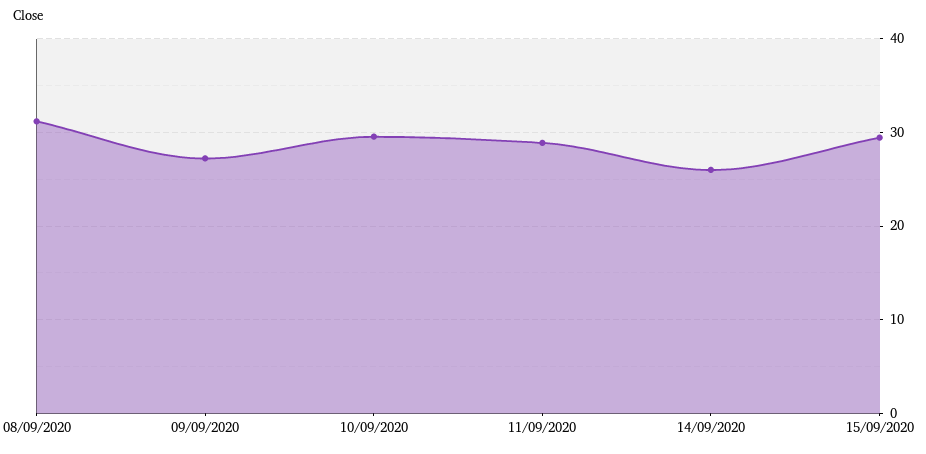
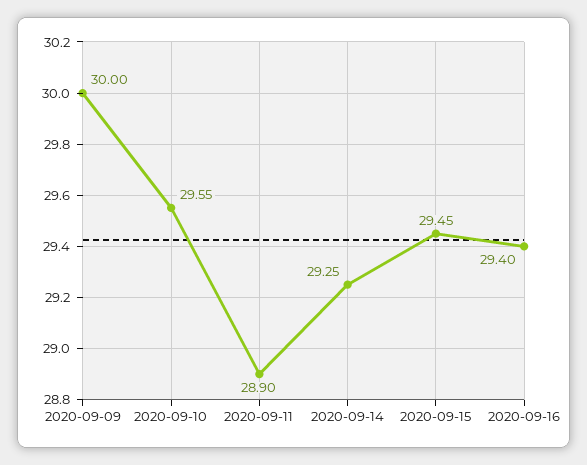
08/09/2020: 31 -> none
09/09/2020: 27 -> 30
14/09/2020: 26 -> 29.25
2020-09-16: none -> 29.4

